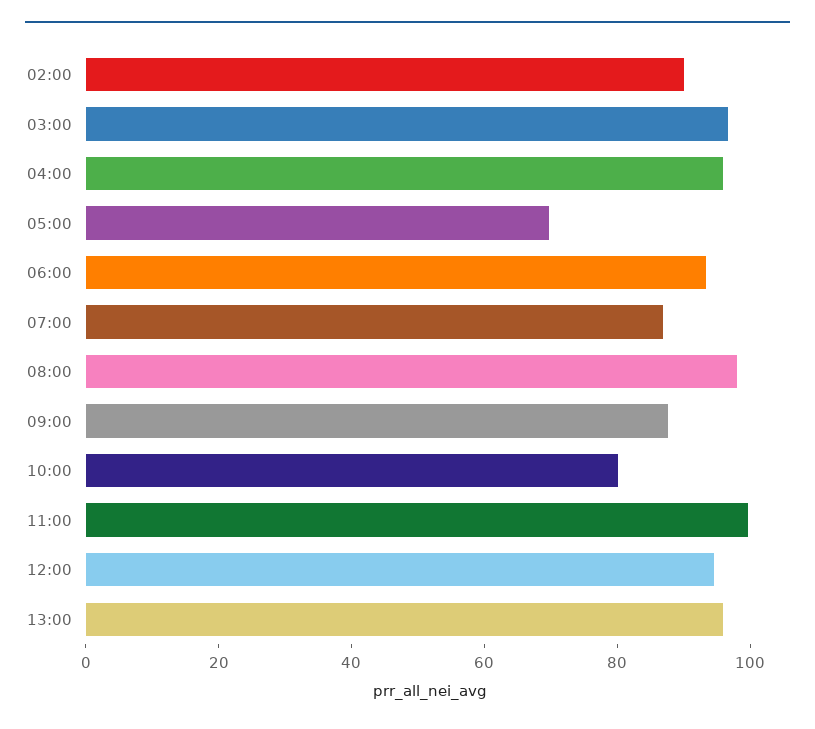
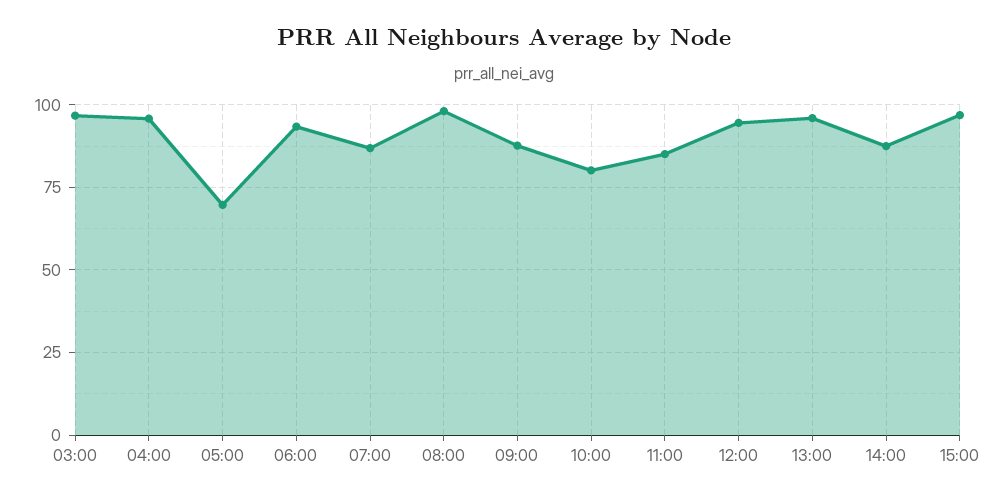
02:00: 90 -> none
11:00: 100 -> 85
14:00: none -> 87.5
15:00: none -> 97.5

